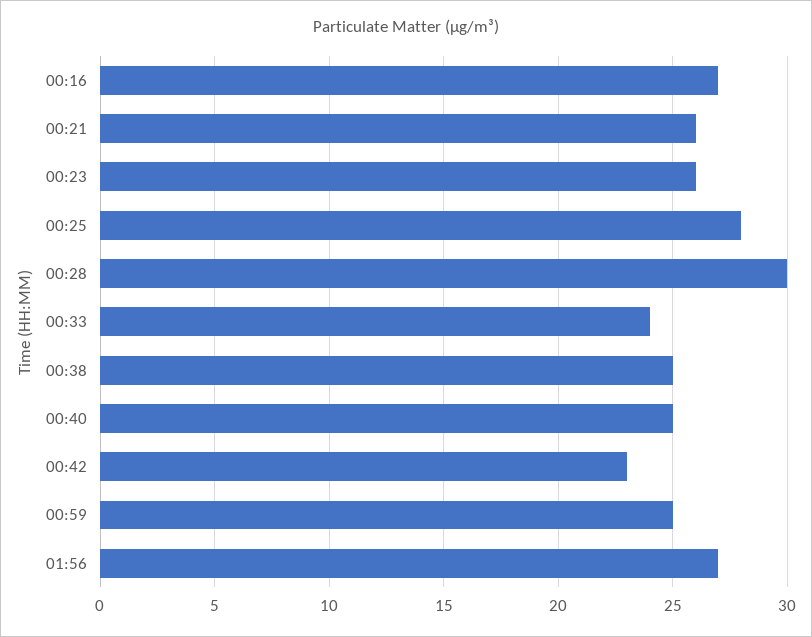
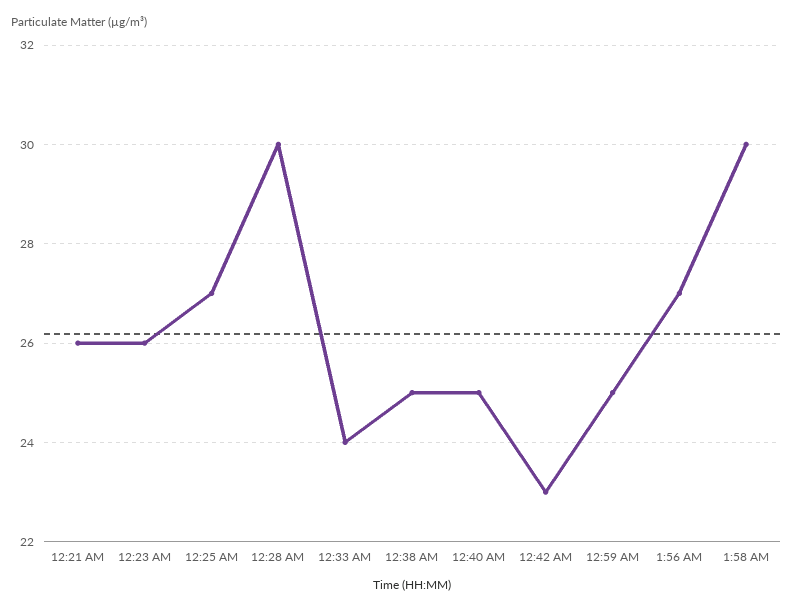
00:16: 27 -> none
00:25: 28 -> 27
1:58 AM: none -> 30

